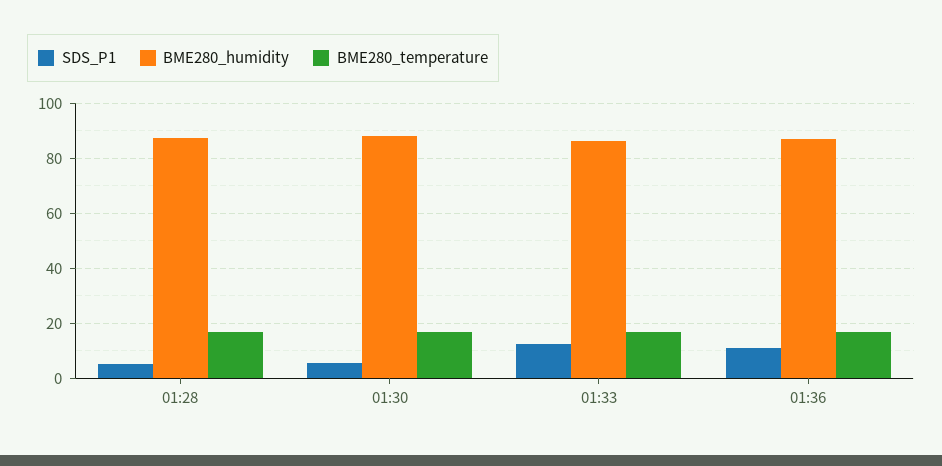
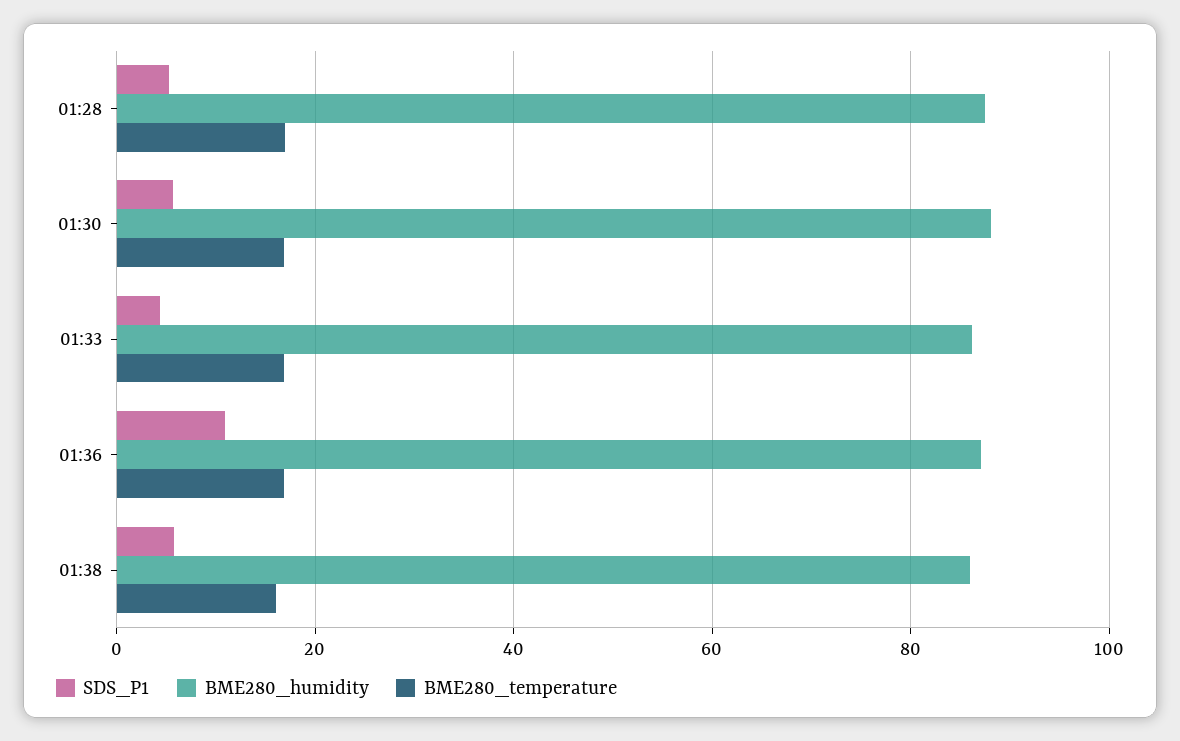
SDS_P1, 01:33: 12.5 -> 4
SDS_P1, 01:38: none -> 6
BME280_humidity, 01:38: none -> 86
BME280_temperature, 01:38: none -> 16

